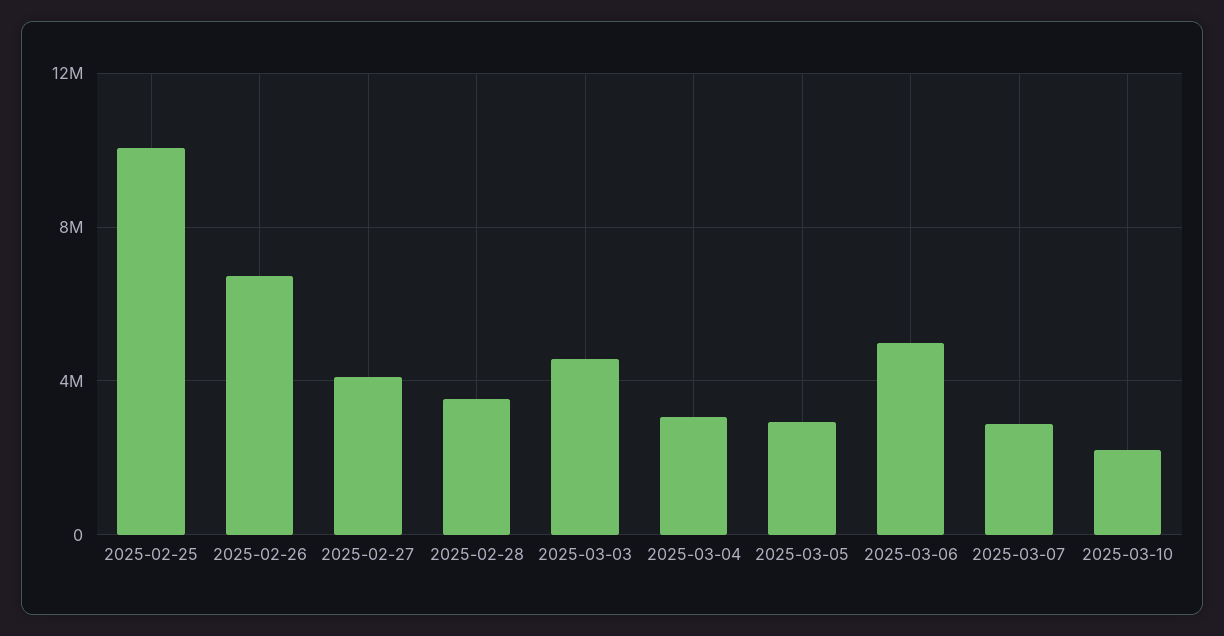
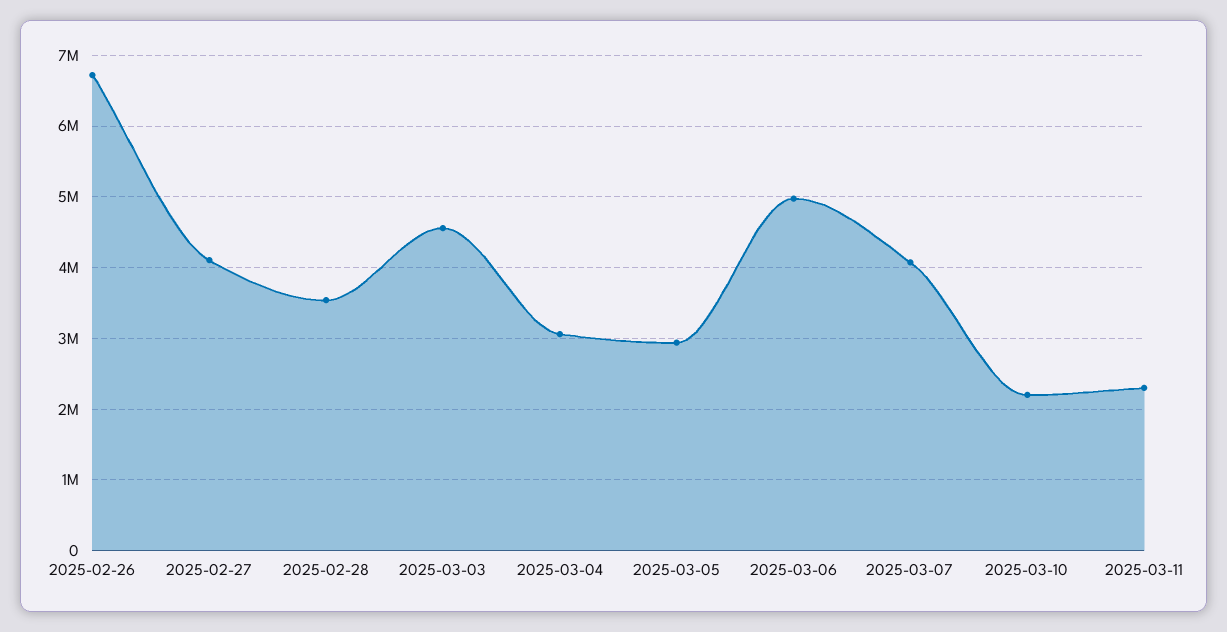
2025-02-25: 10000000 -> none
2025-03-07: 3000000 -> 4100000
2025-03-11: none -> 2300000

